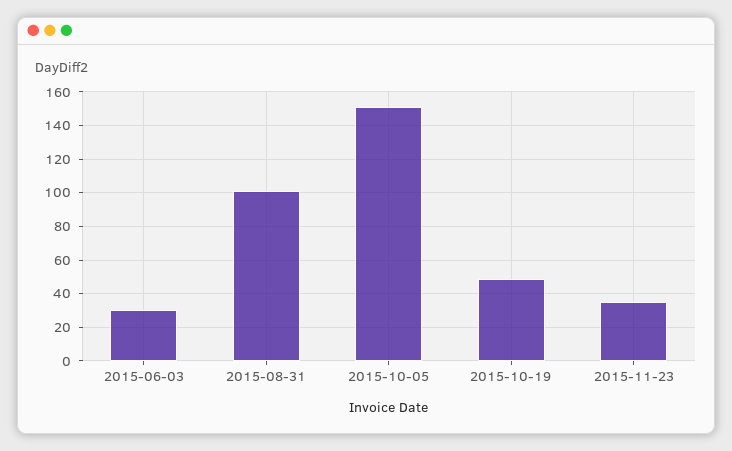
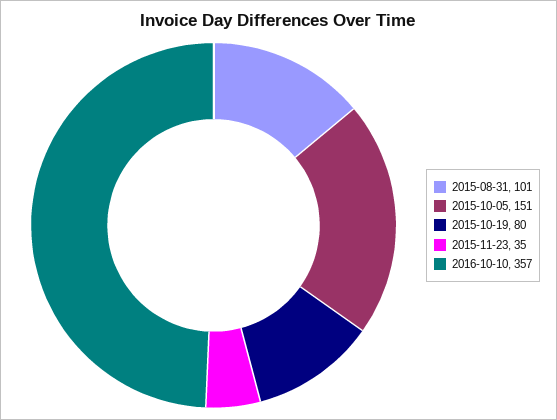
2015-06-03: 30 -> none
2015-10-19: 50 -> 80
2016-10-10: none -> 357

